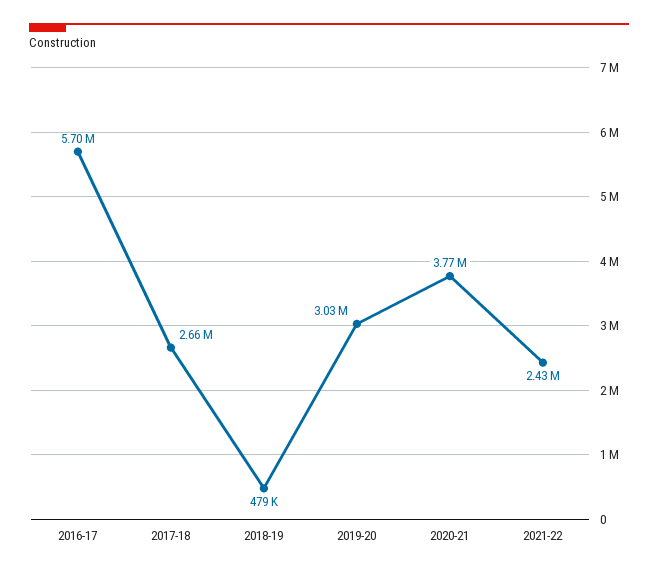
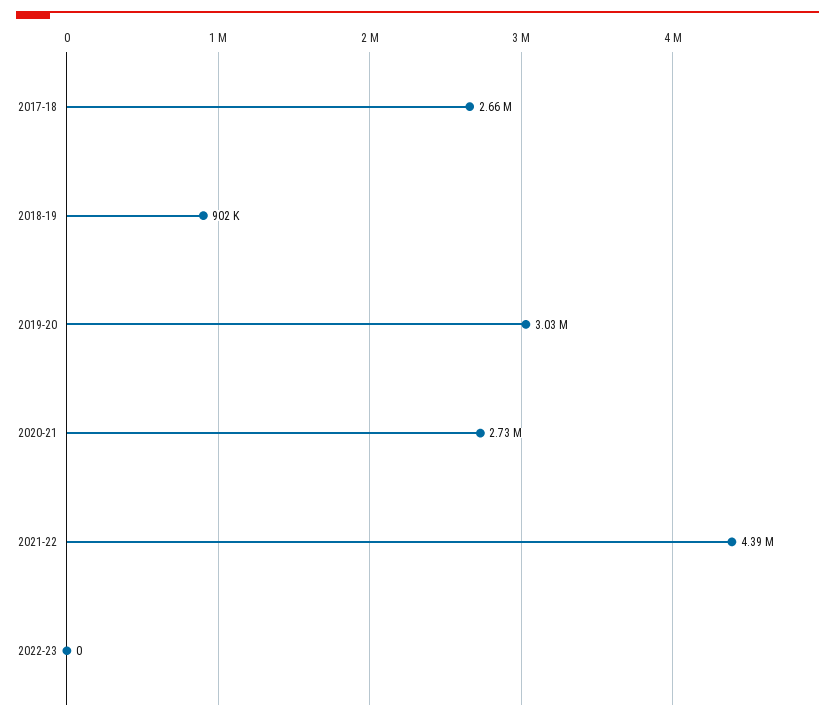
2016-17: 5700000 -> none
2018-19: 479000 -> 902000
2020-21: 3770000 -> 2730000
2021-22: 2430000 -> 4390000
2022-23: none -> 0

